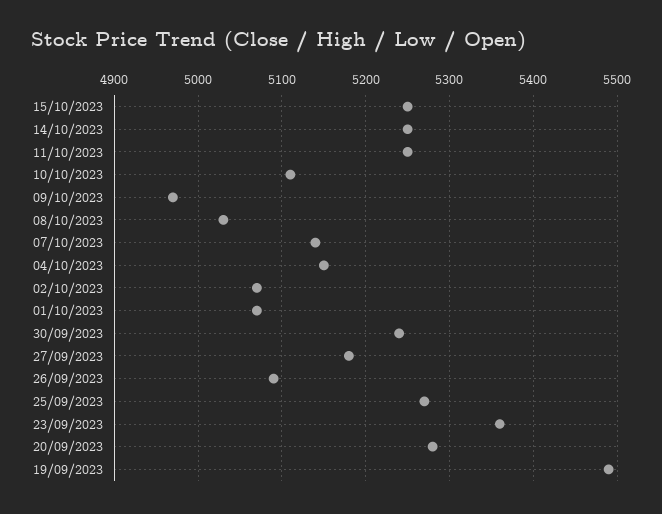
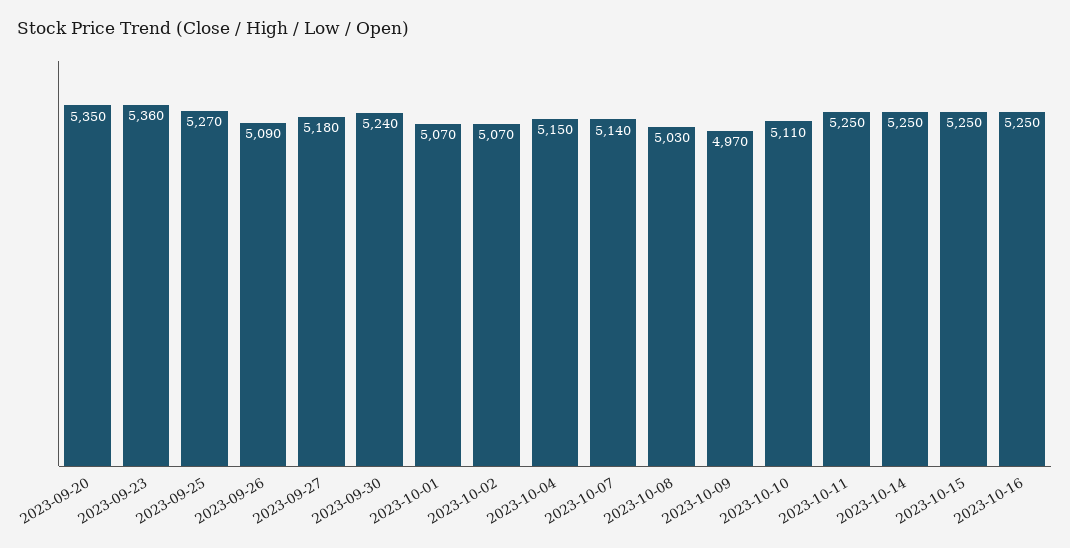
20/09/2023: 5280 -> 5350
19/09/2023: 5490 -> none
2023-10-16: none -> 5250

